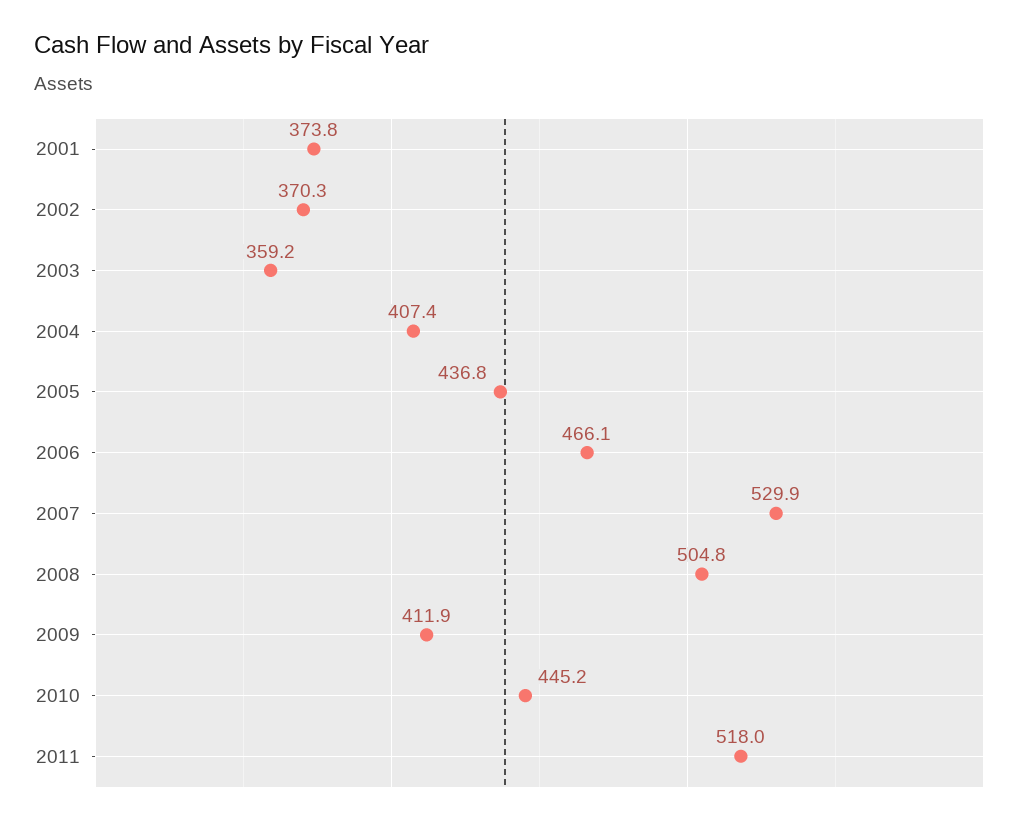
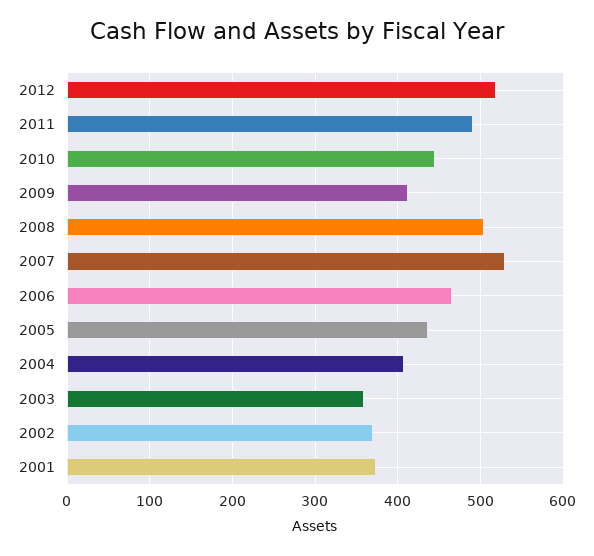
2011: 518 -> 490
2012: none -> 520

